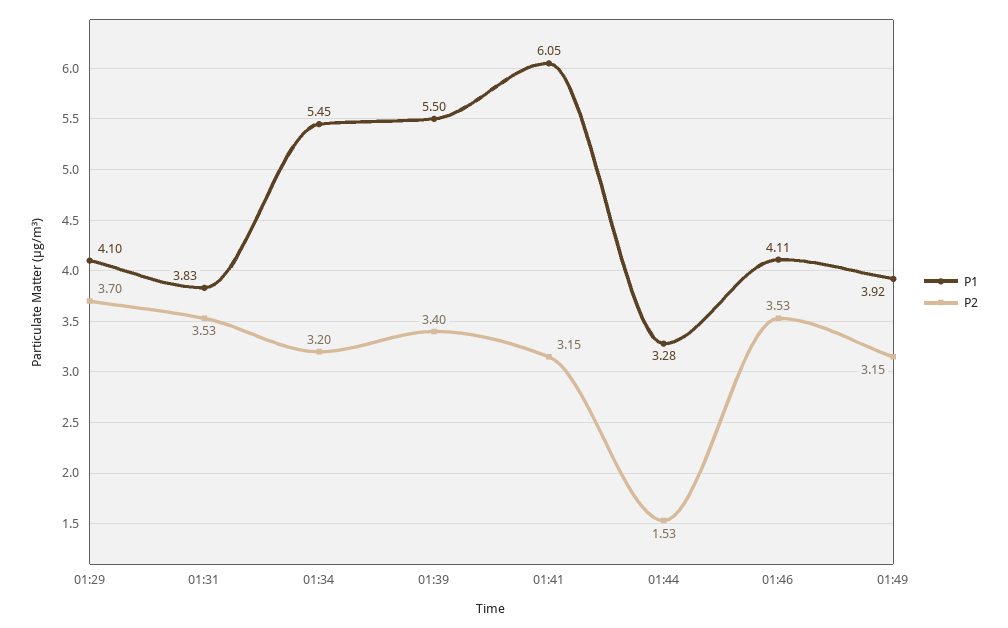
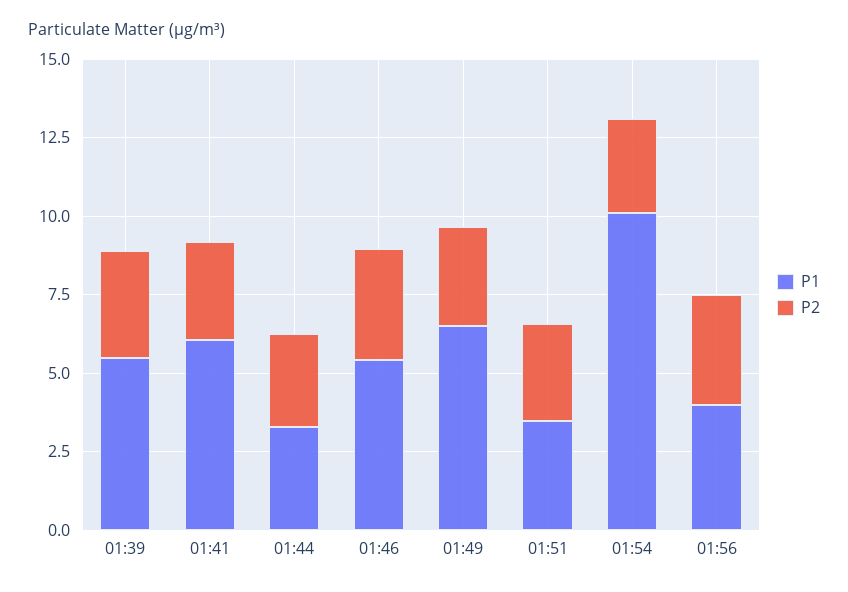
P1, 01:29: 4.1 -> none
P2, 01:29: 3.7 -> none
P1, 01:31: 3.83 -> none
P2, 01:31: 3.53 -> none
P1, 01:34: 5.45 -> none
P2, 01:34: 3.2 -> none
P2, 01:44: 1.53 -> 3
P1, 01:46: 4.11 -> 5.5
P1, 01:49: 3.92 -> 6.5
P1, 01:51: none -> 3.5
P2, 01:51: none -> 3
P1, 01:54: none -> 10
P2, 01:54: none -> 3
P1, 01:56: none -> 4
P2, 01:56: none -> 3.5

